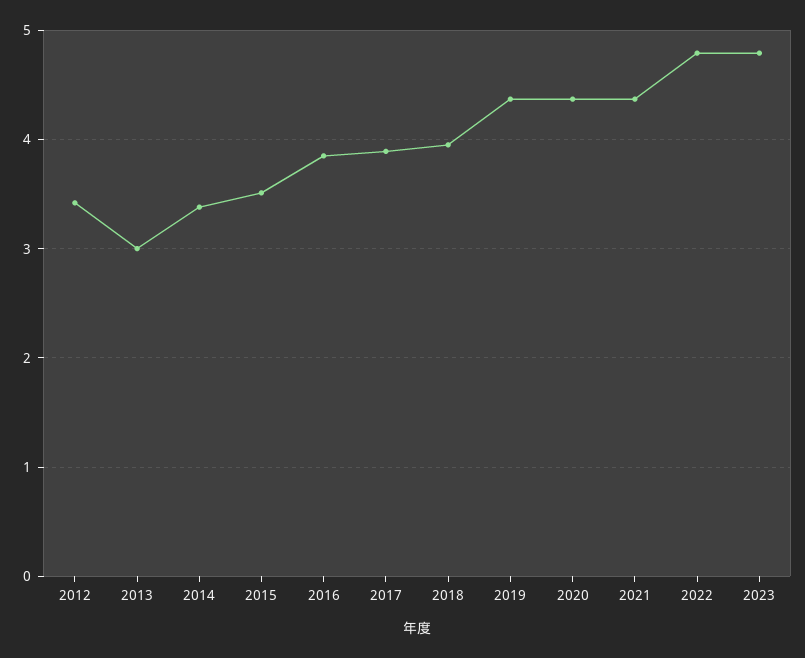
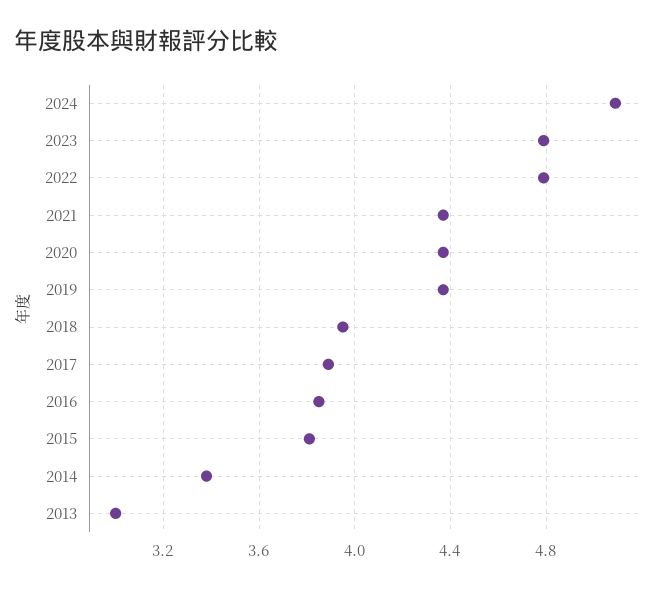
2012: 3.4 -> none
2015: 3.5 -> 3.8
2024: none -> 5.1

